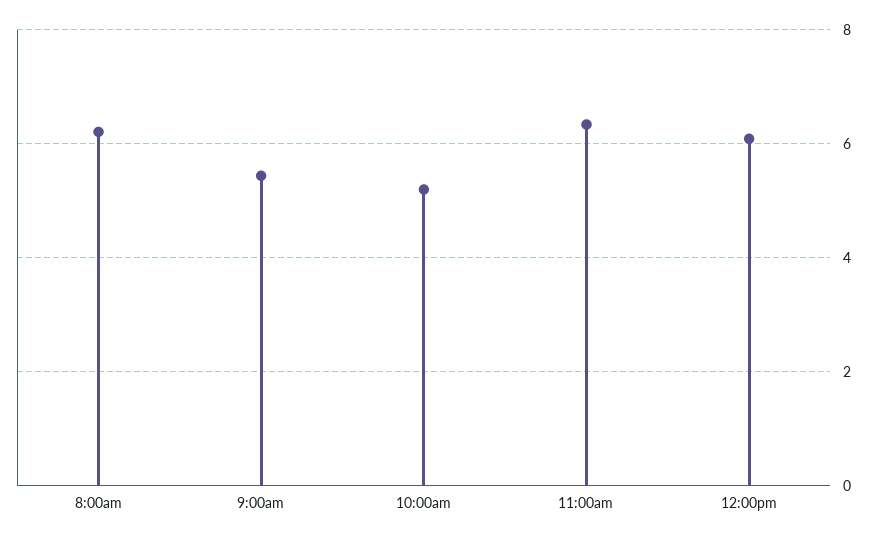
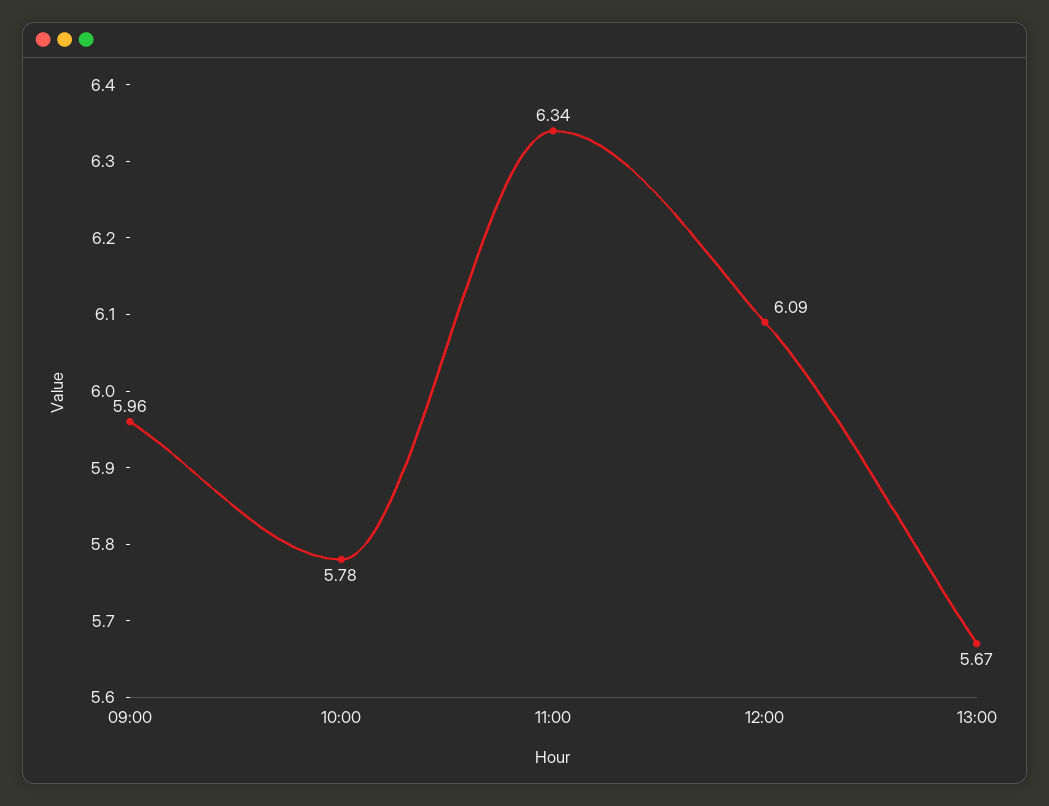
8:00am: 6.2 -> none
9:00am: 5.4 -> 5.96
10:00am: 5.2 -> 5.78
13:00: none -> 5.67

